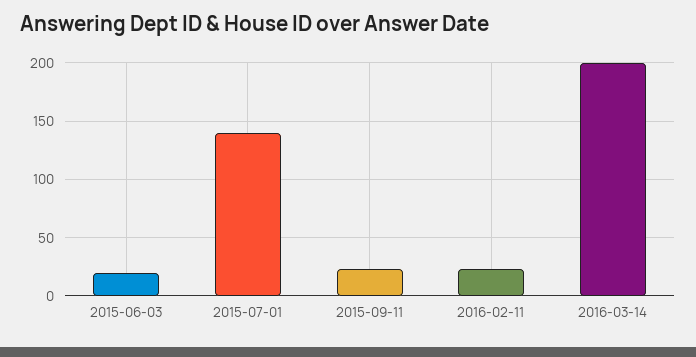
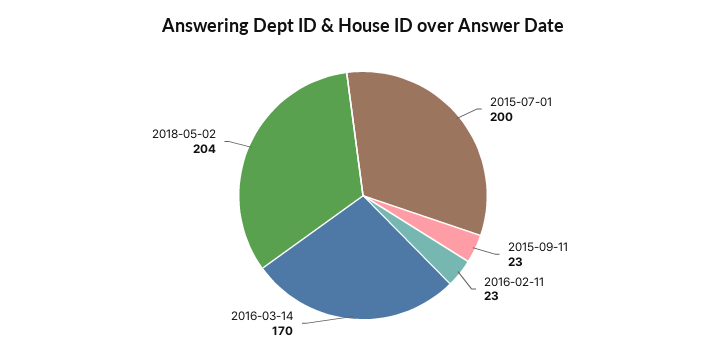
2015-06-03: 20 -> none
2015-07-01: 140 -> 200
2016-03-14: 200 -> 170
2018-05-02: none -> 204

